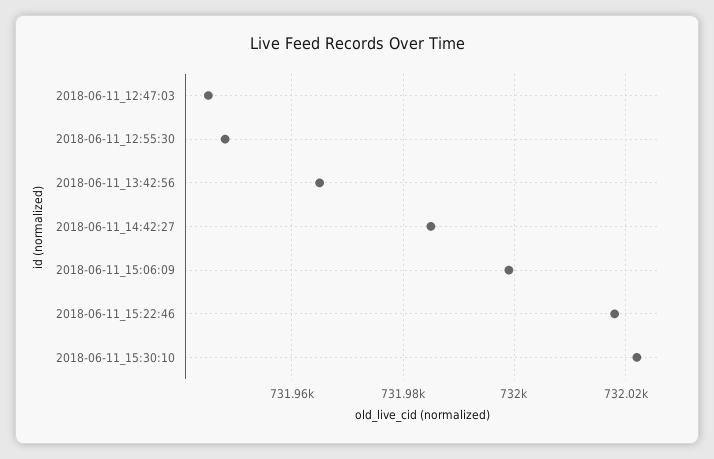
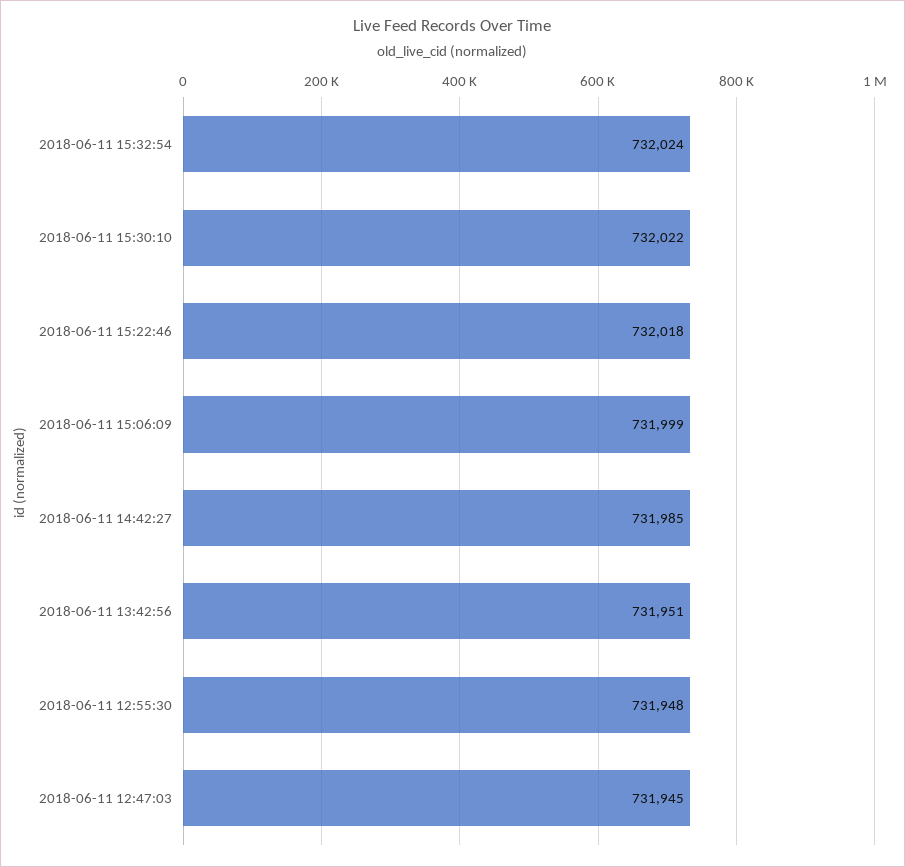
2018-06-11_13:42:56: 731965 -> 731951
2018-06-11 15:32:54: none -> 732024

